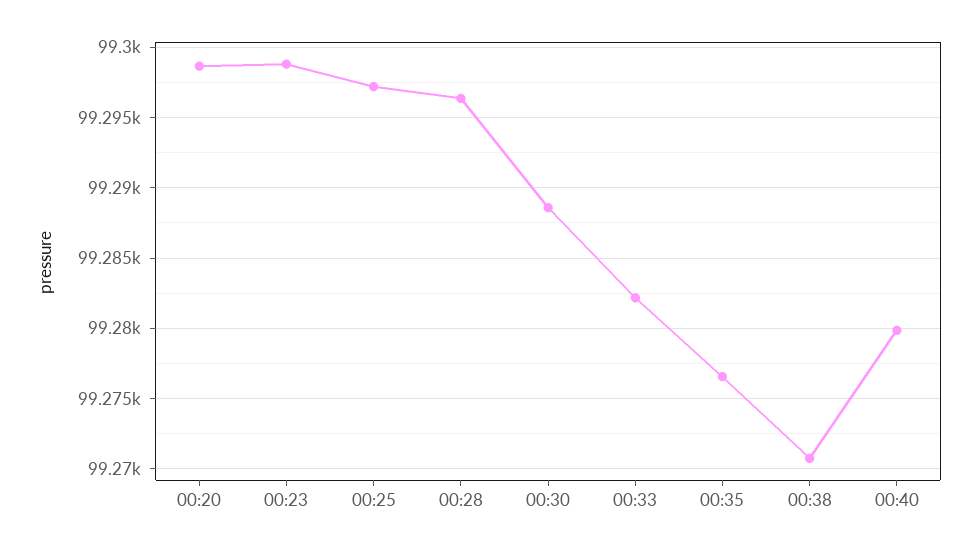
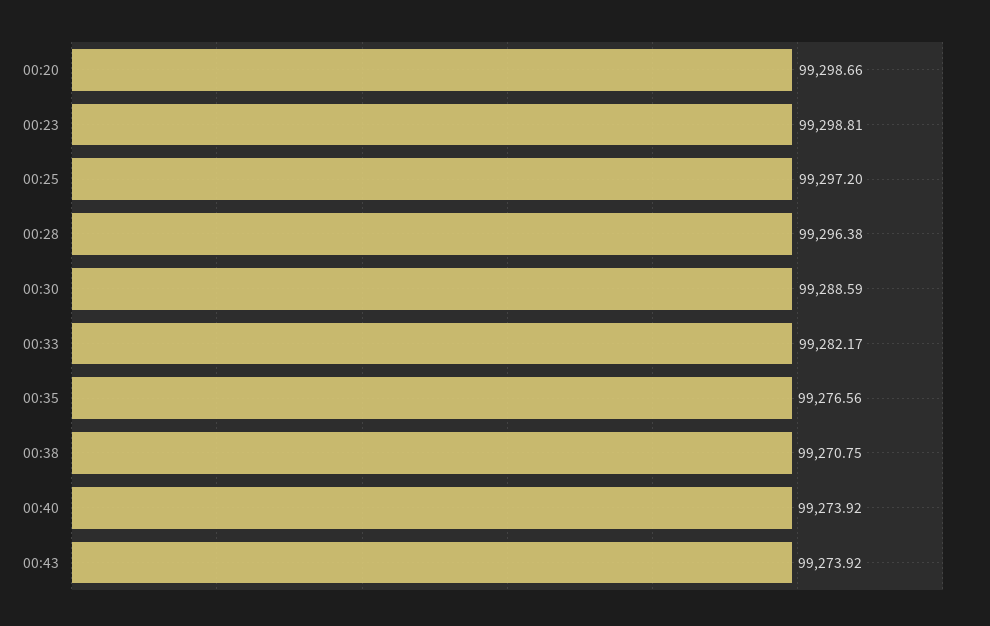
00:40: 99280 -> 99273.92
00:43: none -> 99273.92

